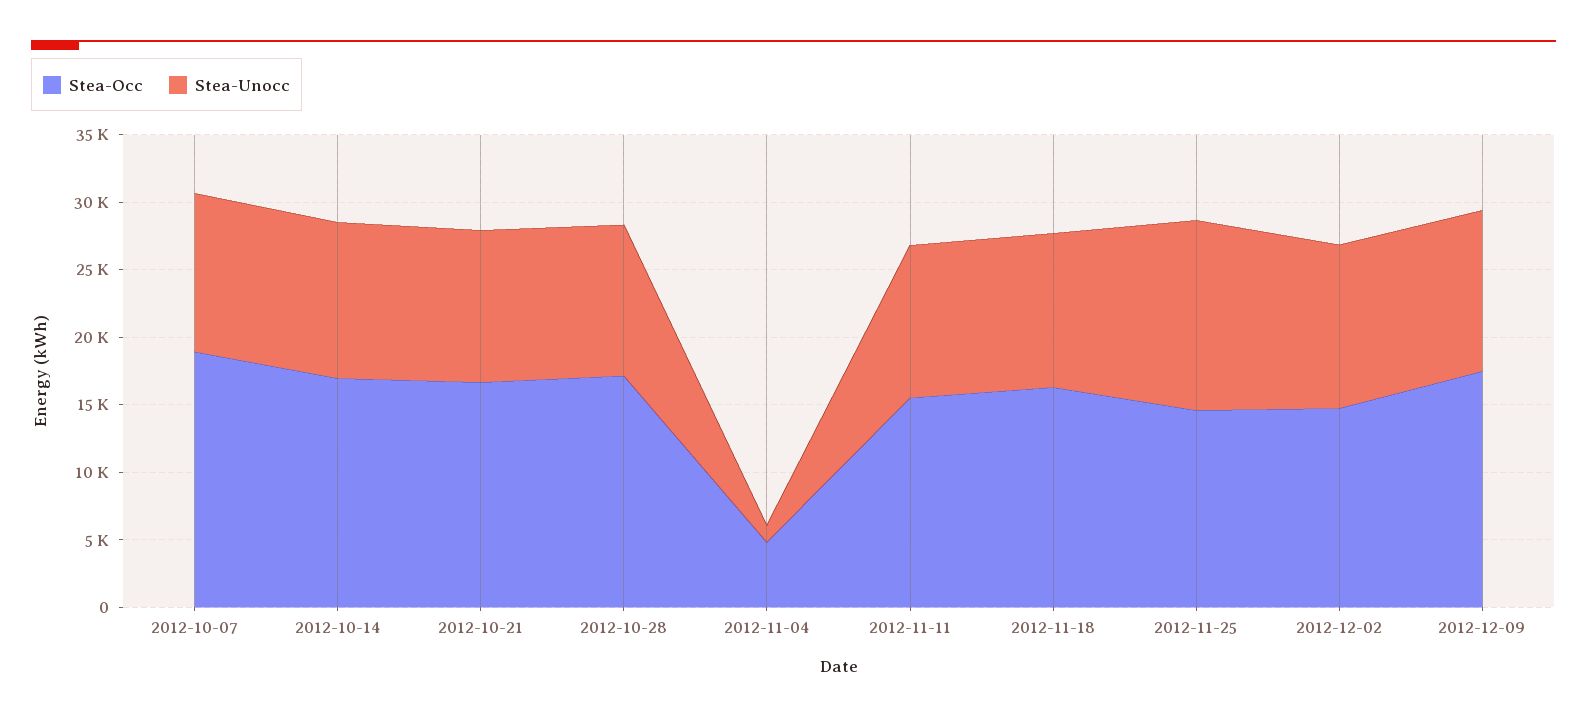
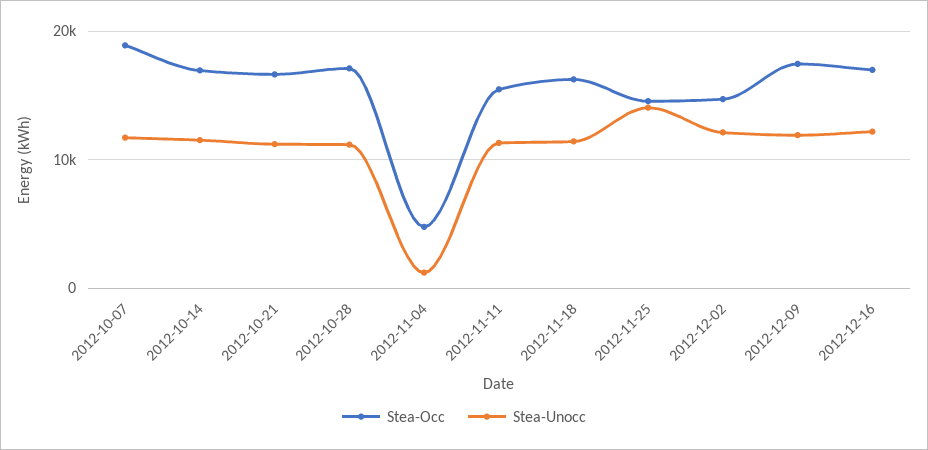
Stea-Occ, 2012-12-16: none -> 17000
Stea-Unocc, 2012-12-16: none -> 12000

